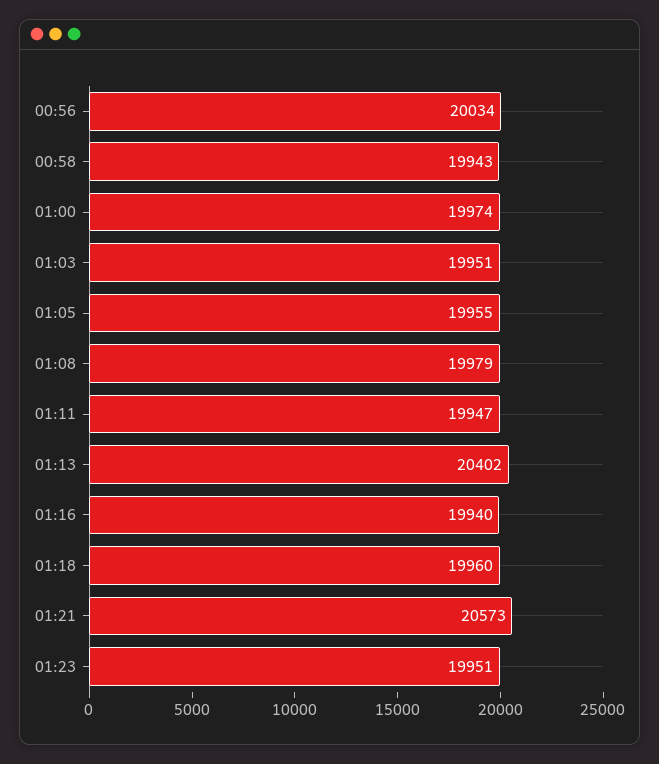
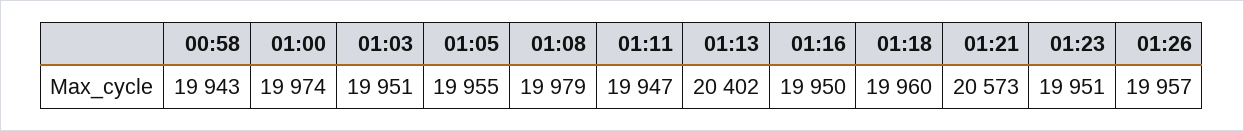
00:56: 20034 -> none
01:16: 19940 -> 19950
01:26: none -> 19957

